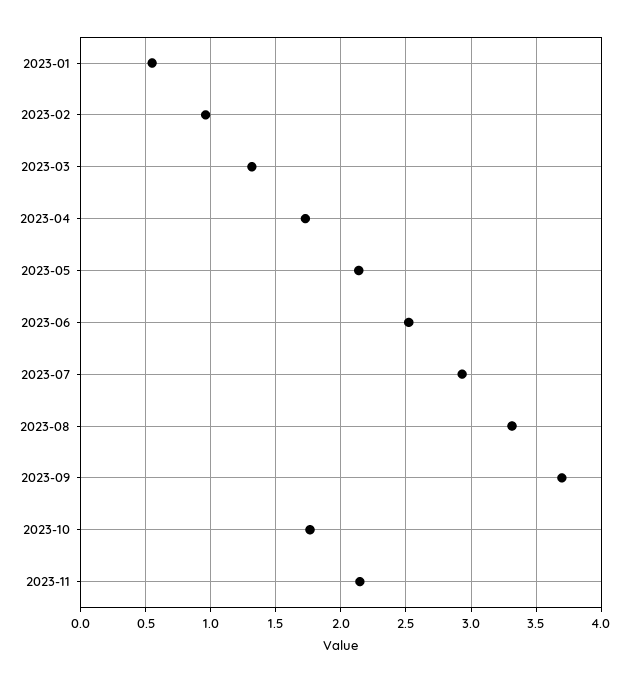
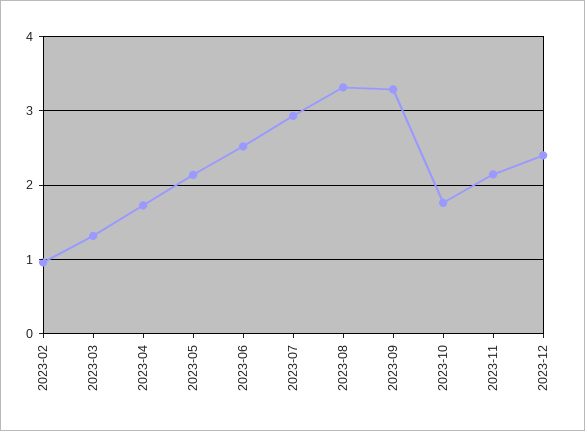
2023-01: 0.55 -> none
2023-09: 3.7 -> 3.3
2023-12: none -> 2.4

